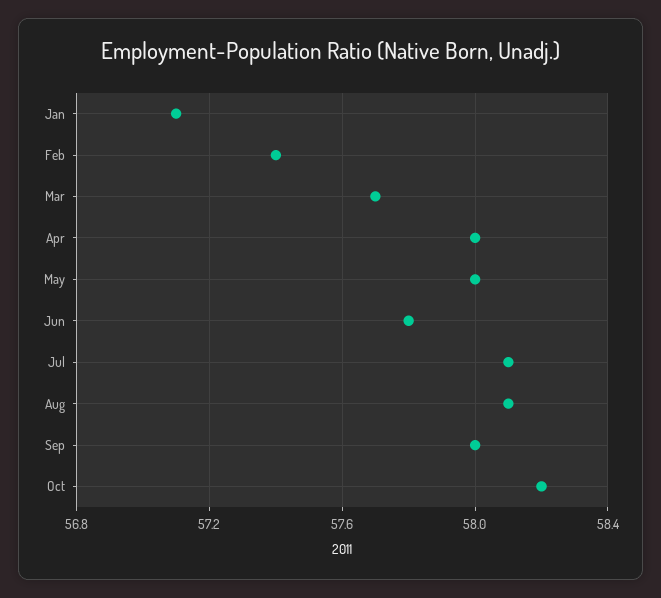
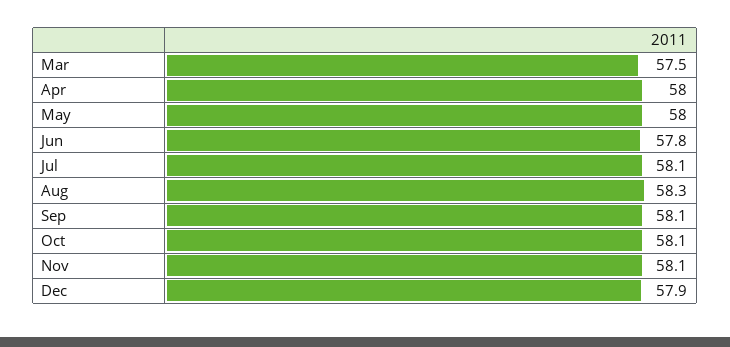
Jan: 57.1 -> none
Feb: 57.4 -> none
Mar: 57.7 -> 57.5
Aug: 58.1 -> 58.3
Sep: 58 -> 58.1
Oct: 58.2 -> 58.1
Nov: none -> 58.1
Dec: none -> 57.9

